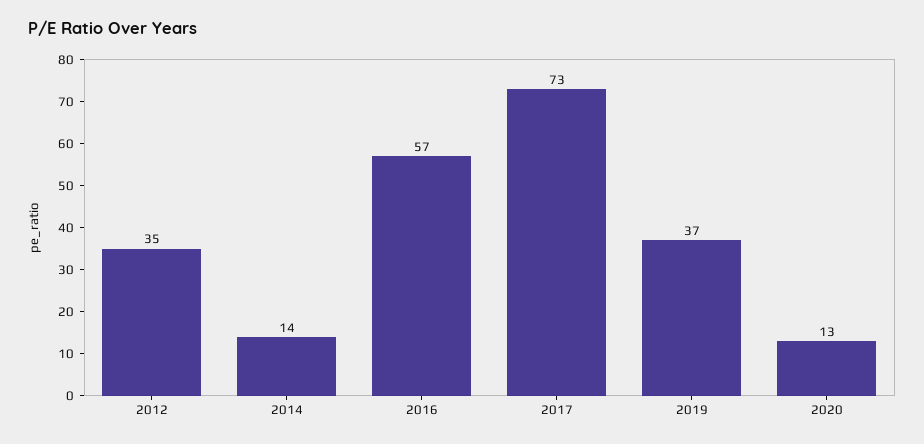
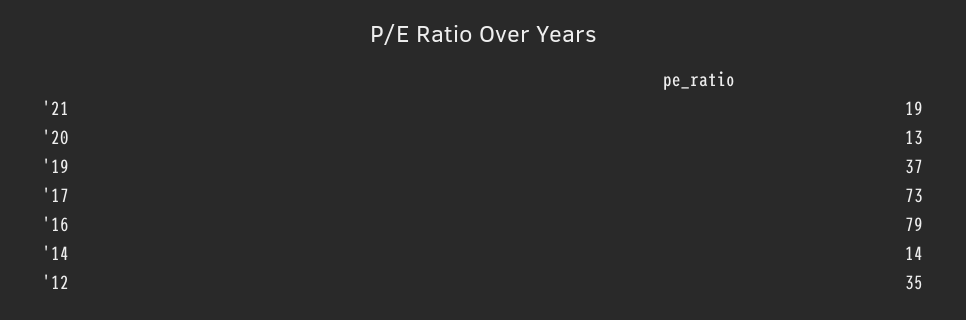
2016: 57 -> 79
'21: none -> 19

